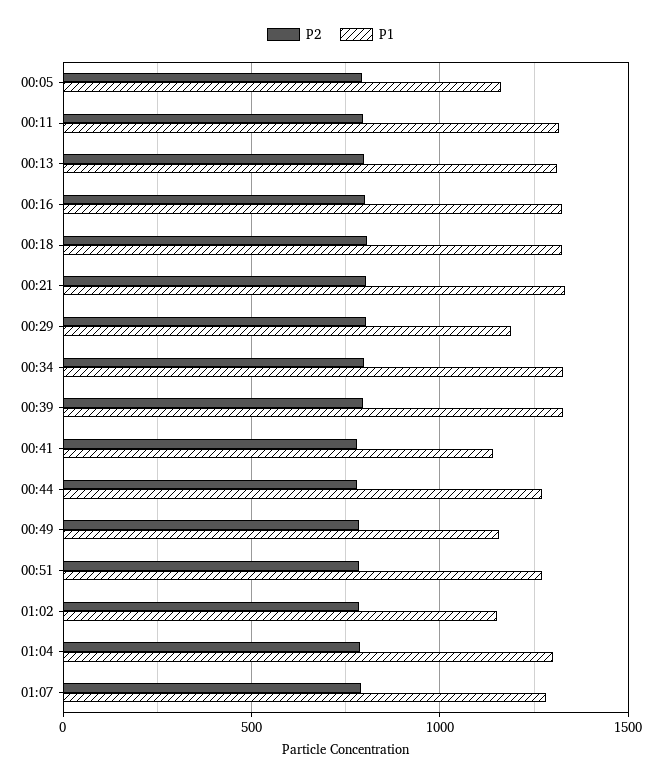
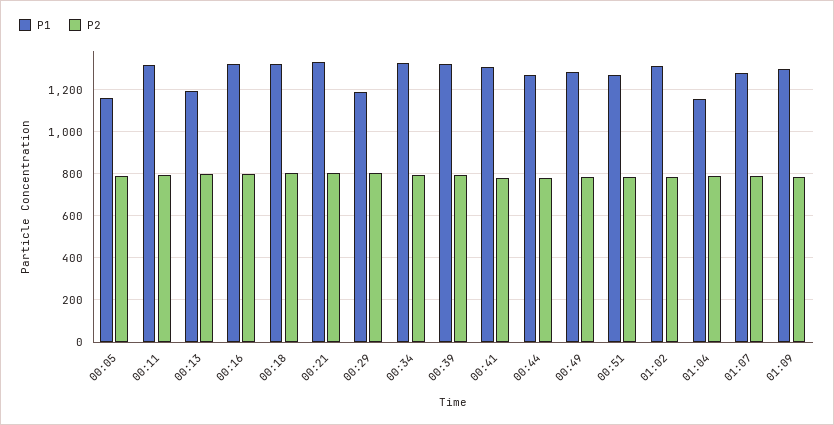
P1, 00:13: 1300 -> 1200
P1, 00:41: 1150 -> 1300
P1, 00:49: 1150 -> 1300
P1, 01:02: 1150 -> 1300
P1, 01:04: 1300 -> 1150
P1, 01:09: none -> 1300
P2, 01:09: none -> 800

